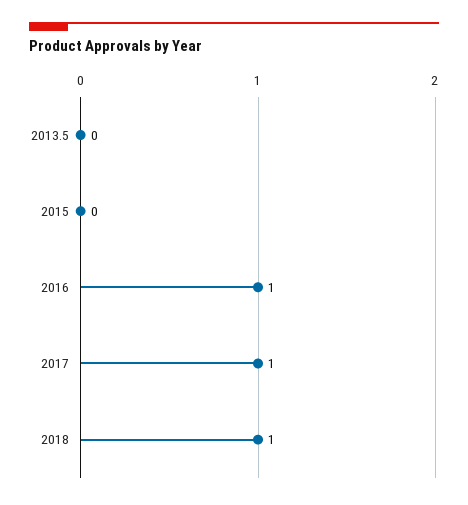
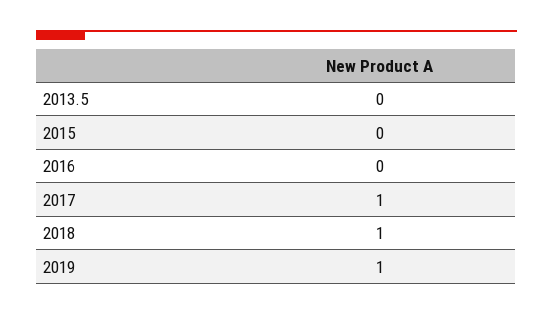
2016: 1 -> 0
2019: none -> 1

